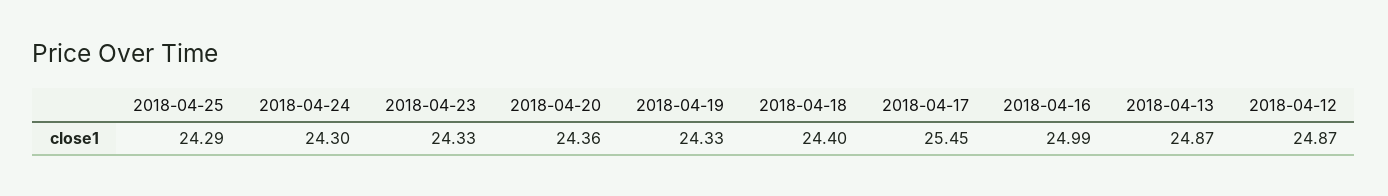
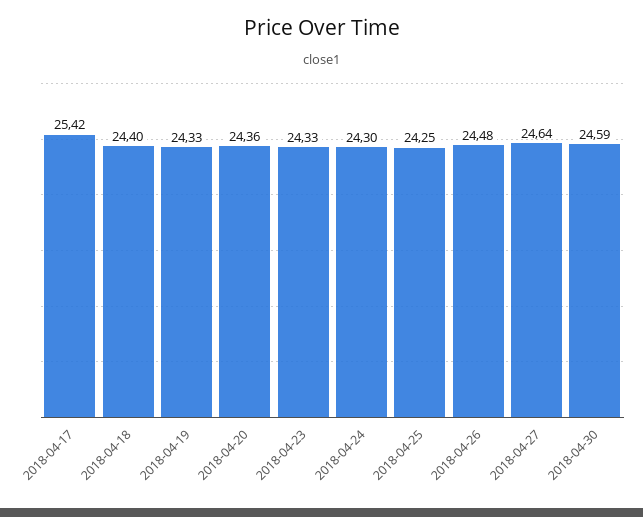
2018-04-25: 24.29 -> 24.25
2018-04-17: 25.45 -> 25.42
2018-04-16: 24.99 -> none
2018-04-13: 24.87 -> none
2018-04-12: 24.87 -> none
2018-04-26: none -> 24.48
2018-04-27: none -> 24.64
2018-04-30: none -> 24.59

